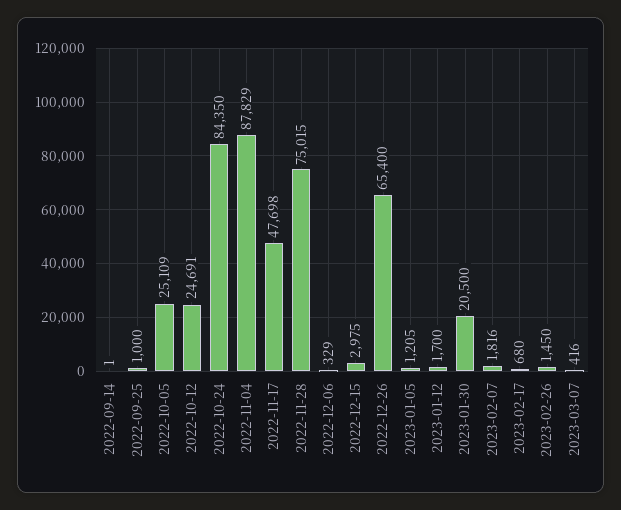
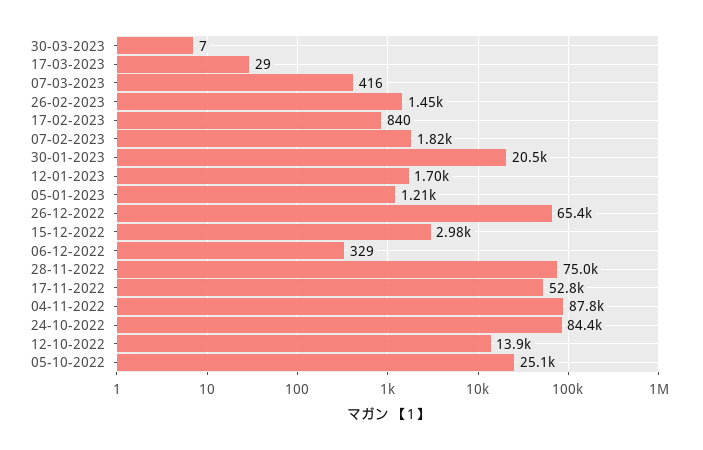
2022-09-14: 1 -> none
2022-09-25: 1000 -> none
2022-10-12: 24691 -> 13900
2022-11-17: 47698 -> 52800
2023-02-17: 680 -> 840
30-03-2023: none -> 7
17-03-2023: none -> 29

